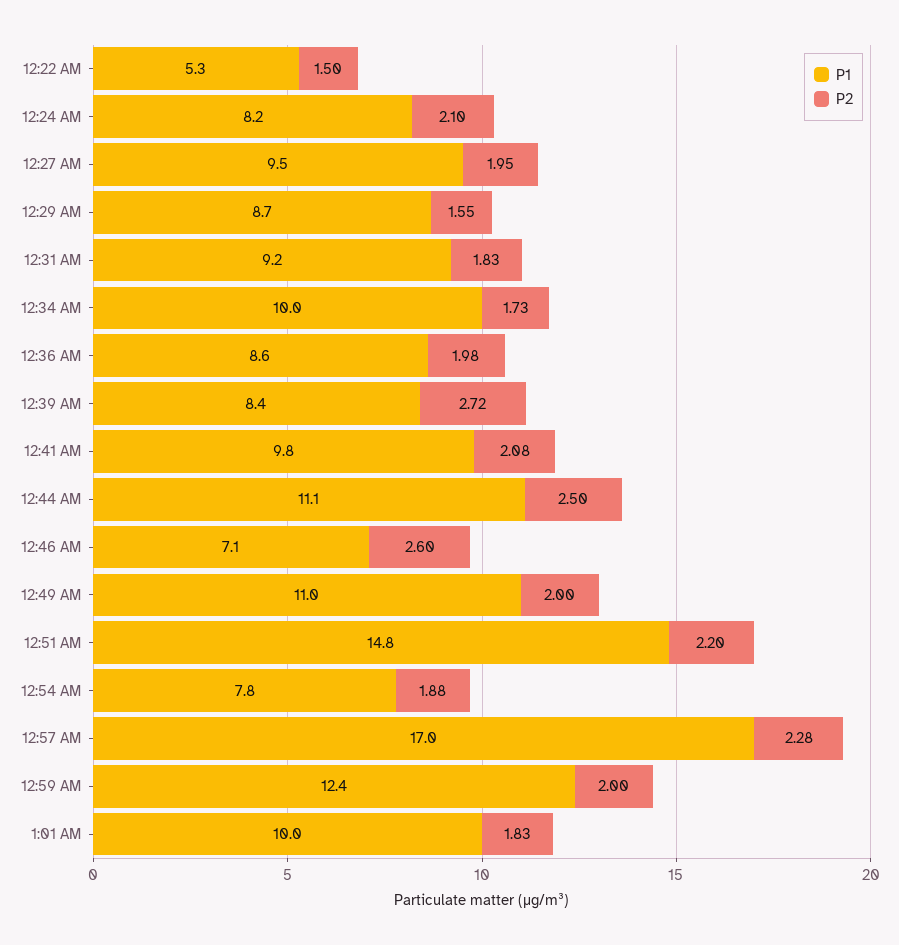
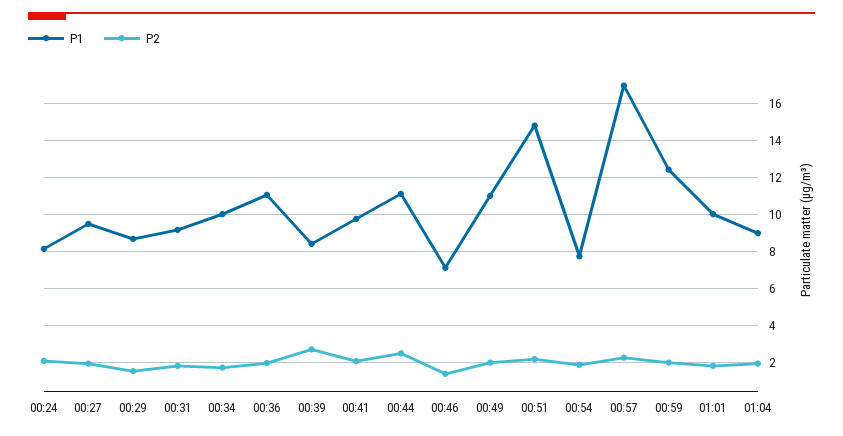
P1, 12:22 AM: 5.3 -> none
P2, 12:22 AM: 1.5 -> none
P1, 12:36 AM: 8.6 -> 11
P2, 12:46 AM: 2.6 -> 1.5
P1, 01:04: none -> 9
P2, 01:04: none -> 2

